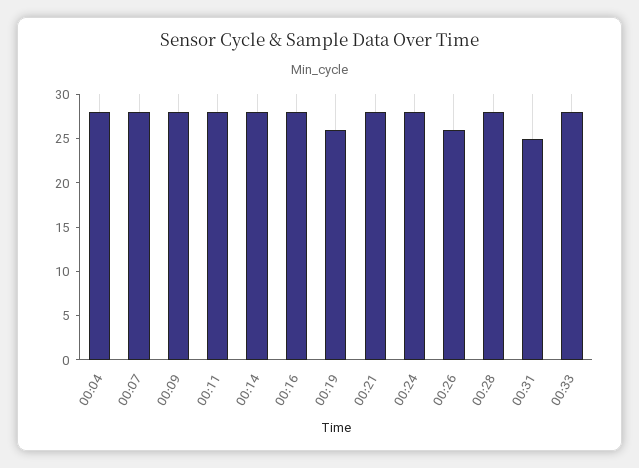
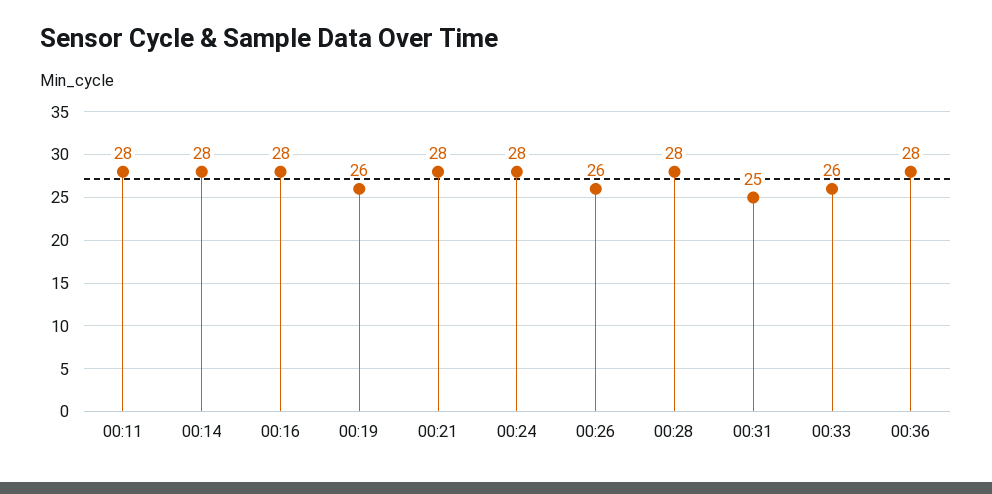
00:04: 28 -> none
00:07: 28 -> none
00:09: 28 -> none
00:33: 28 -> 26
00:36: none -> 28

